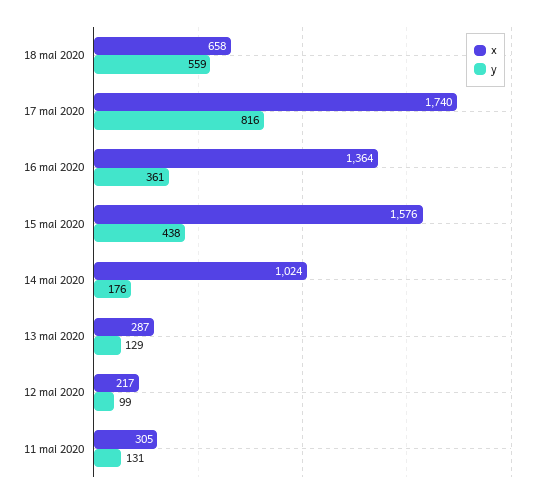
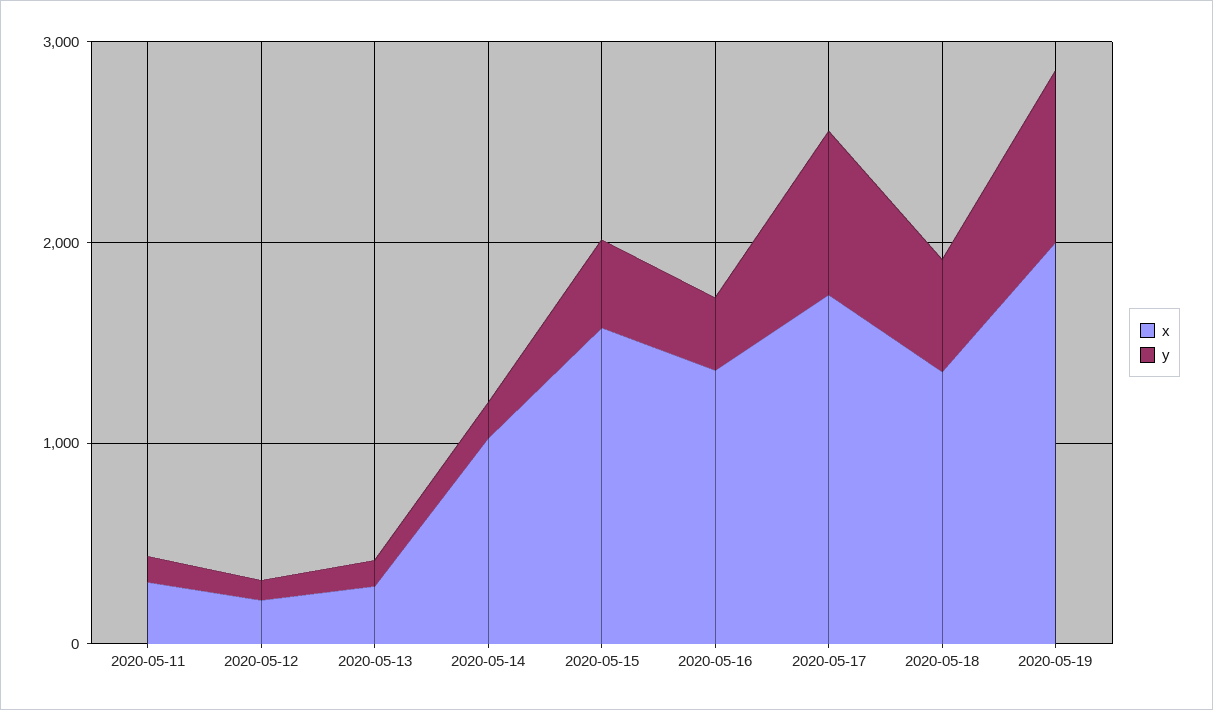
x, 18 mai 2020: 658 -> 1400
x, 2020-05-19: none -> 2000
y, 2020-05-19: none -> 800

